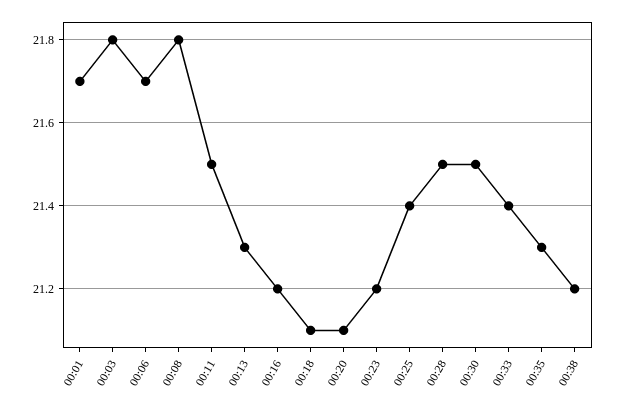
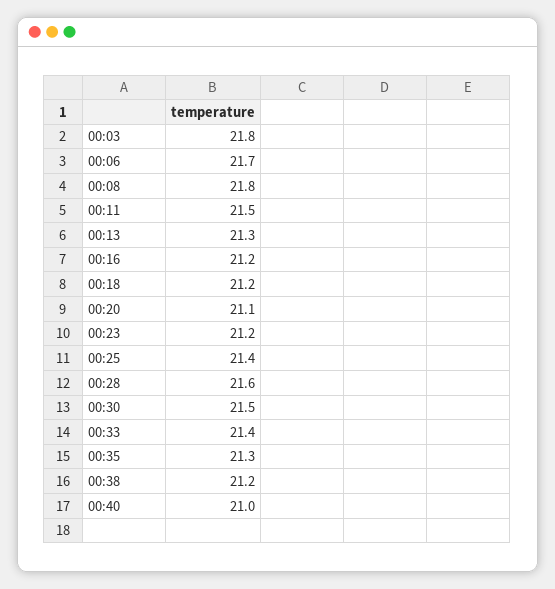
00:01: 21.7 -> none
00:18: 21.1 -> 21.2
00:28: 21.5 -> 21.6
00:40: none -> 21

